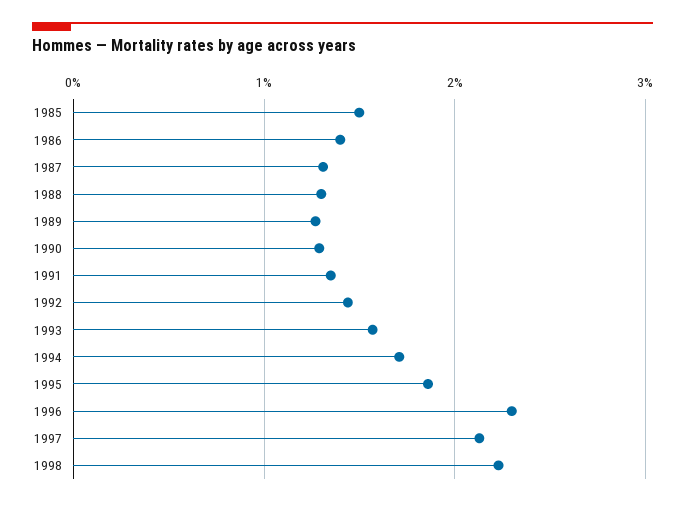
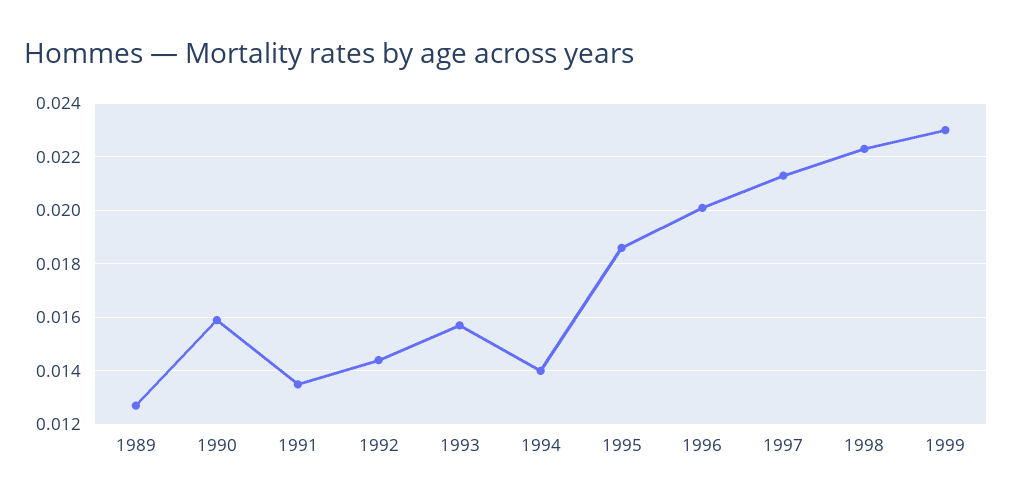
1985: 0.015 -> none
1986: 0.014 -> none
1987: 0.013 -> none
1988: 0.013 -> none
1990: 0.013 -> 0.016
1994: 0.017 -> 0.014
1996: 0.023 -> 0.02
1999: none -> 0.023

